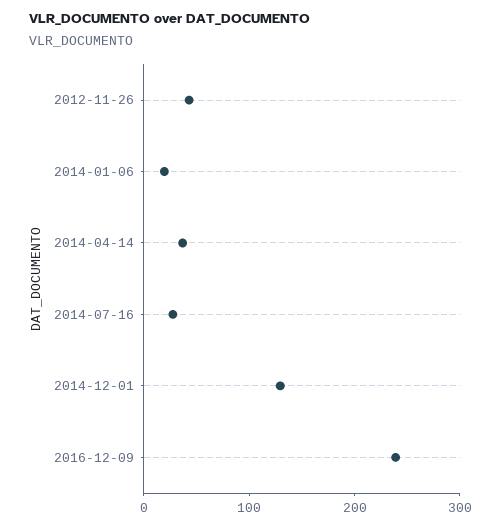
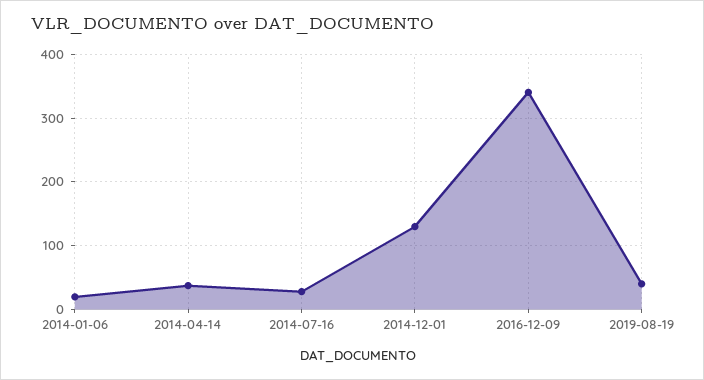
2012-11-26: 40 -> none
2016-12-09: 240 -> 340
2019-08-19: none -> 40

